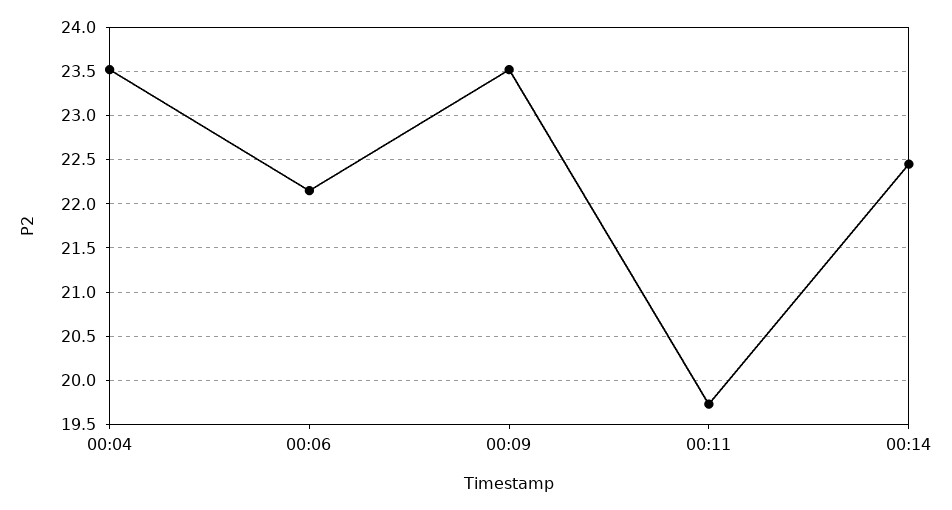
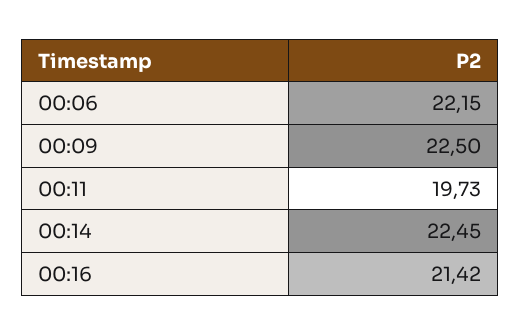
00:04: 23.5 -> none
00:09: 23.5 -> 22.5
00:16: none -> 21.42

